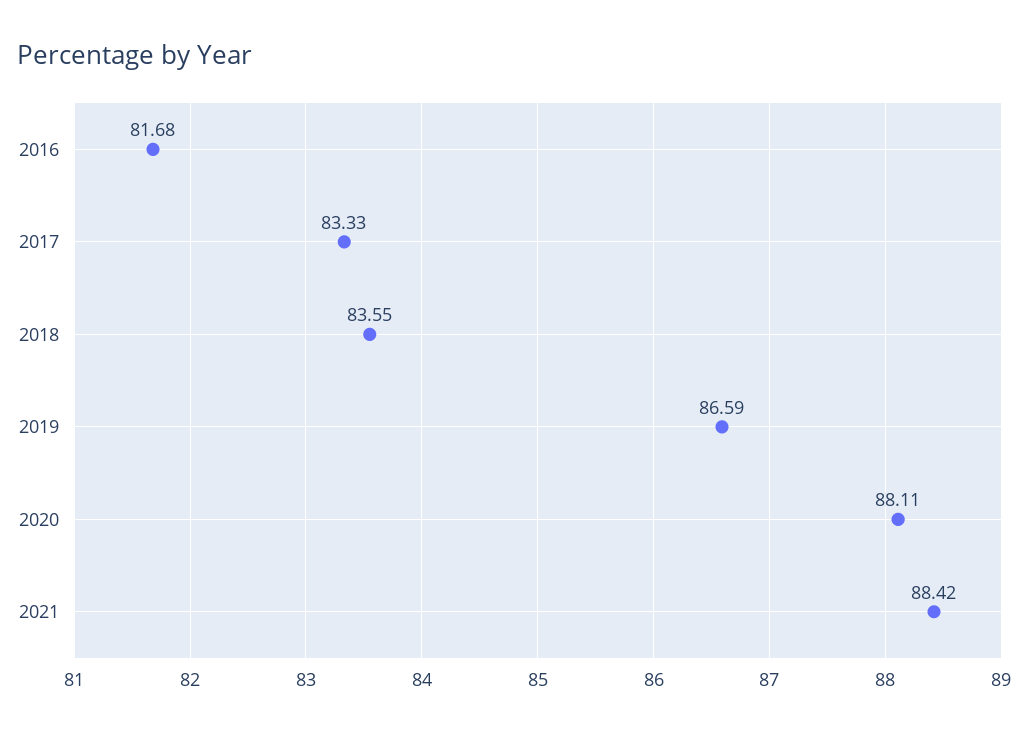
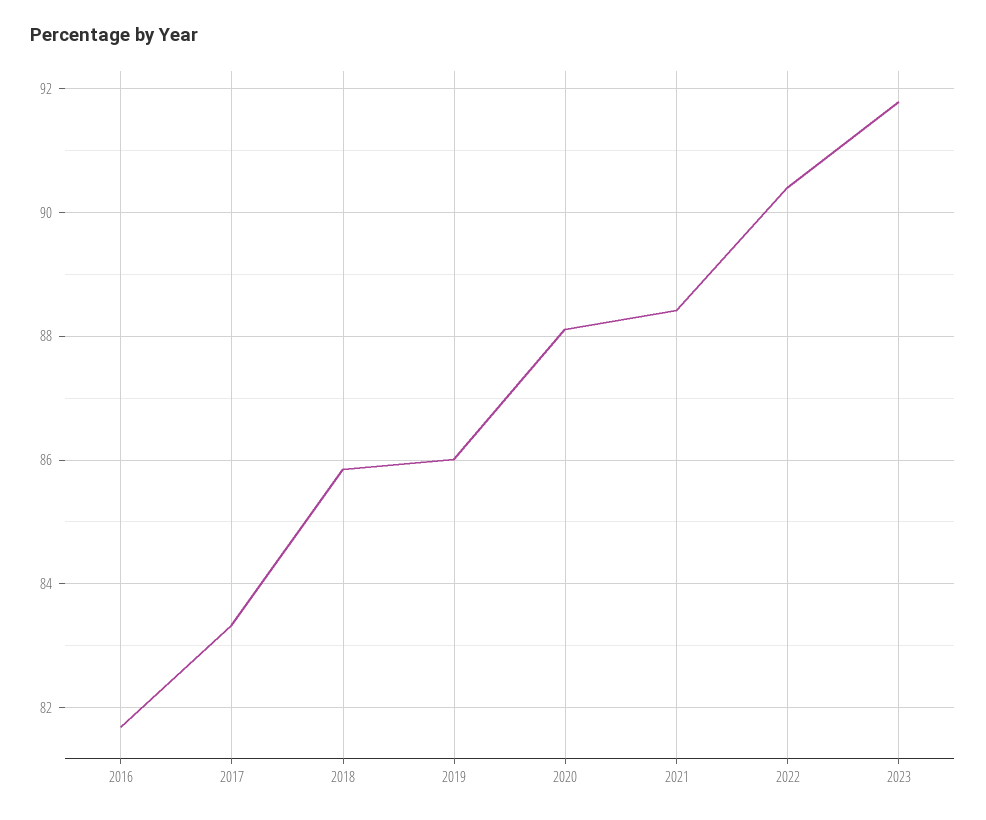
2018: 83.55 -> 85.8
2019: 86.59 -> 86
2022: none -> 90.4
2023: none -> 91.8

